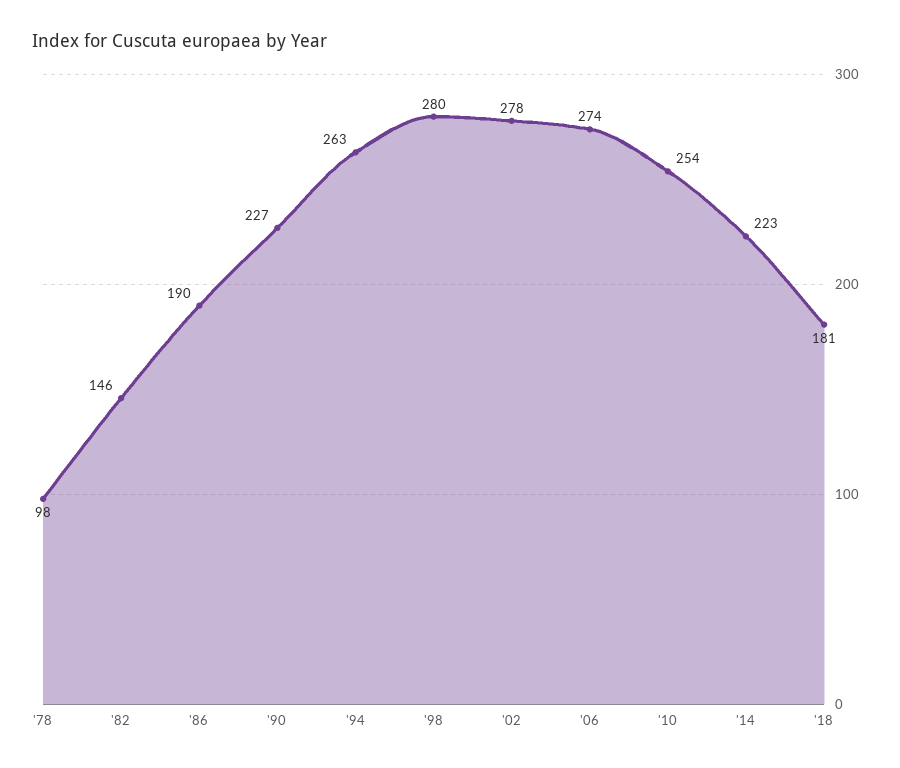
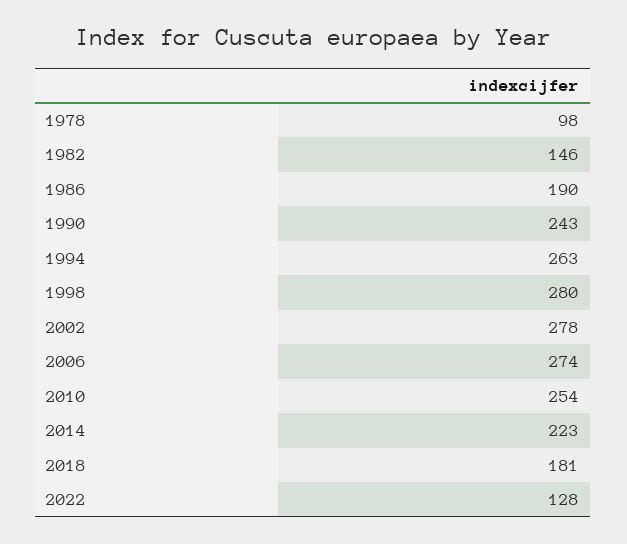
'90: 227 -> 243
2022: none -> 128

